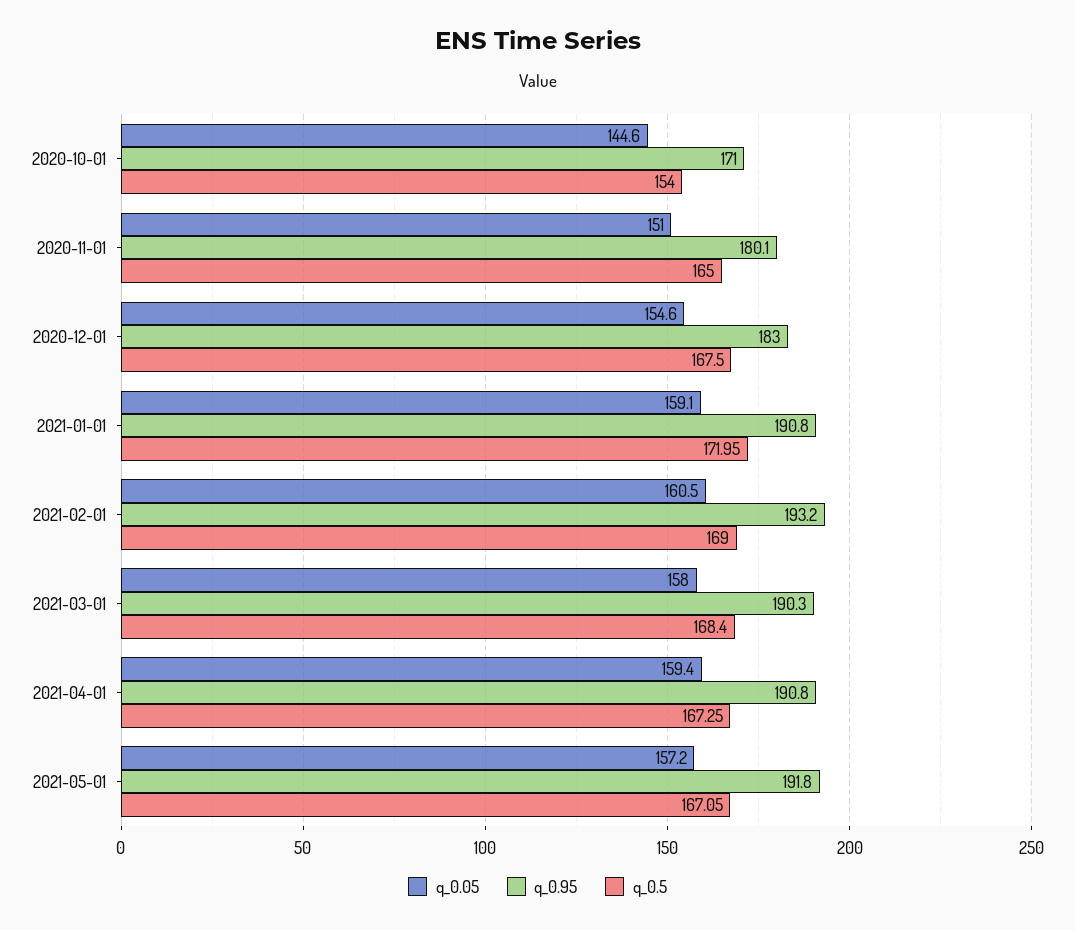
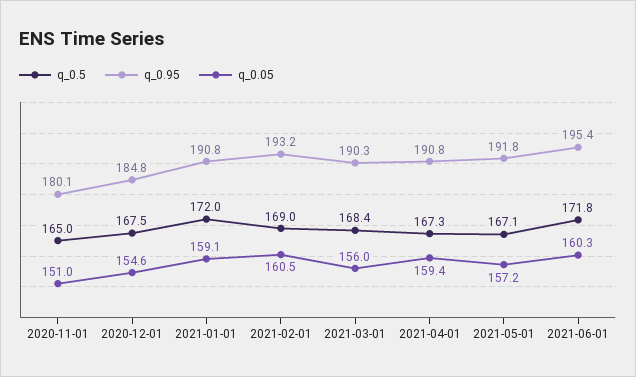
q_0.05, 2020-10-01: 144.6 -> none
q_0.95, 2020-10-01: 171 -> none
q_0.5, 2020-10-01: 154 -> none
q_0.95, 2020-12-01: 183 -> 184.8
q_0.05, 2021-03-01: 158 -> 156
q_0.5, 2021-06-01: none -> 171.8
q_0.95, 2021-06-01: none -> 195.4
q_0.05, 2021-06-01: none -> 160.3

